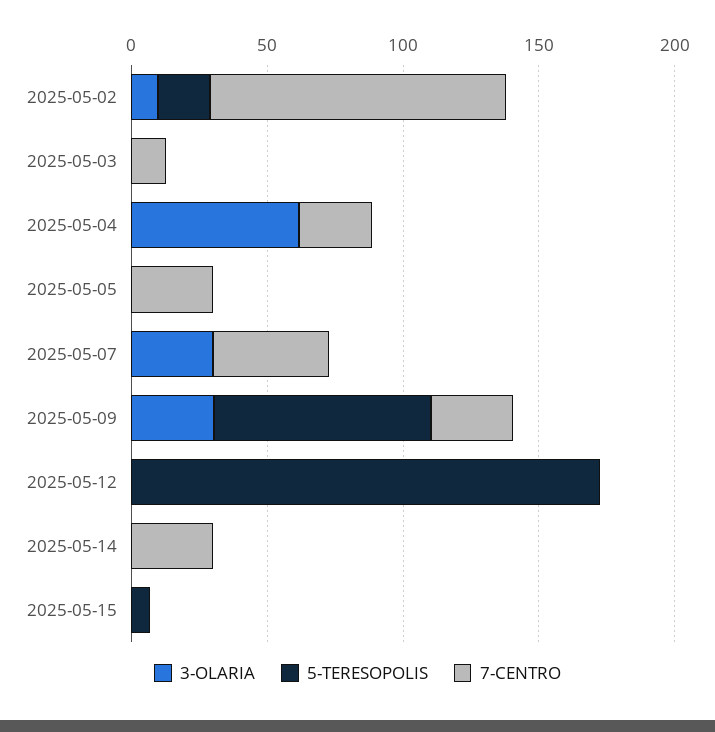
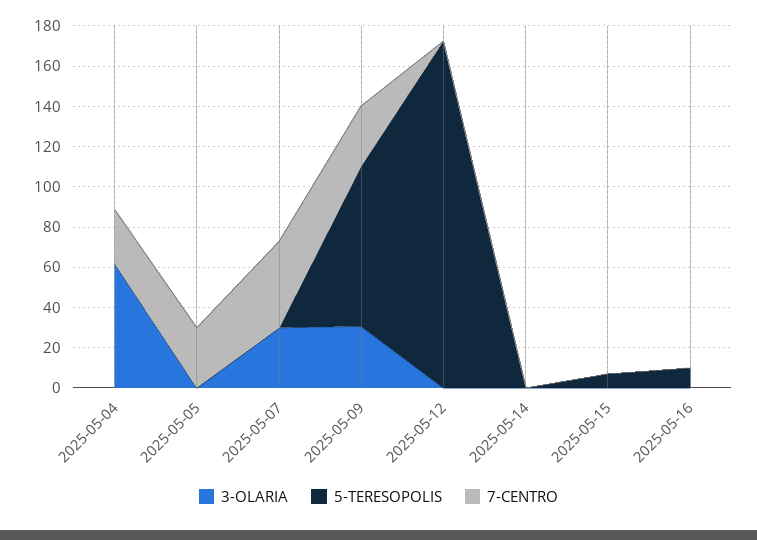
3-OLARIA, 2025-05-02: 10 -> none
5-TERESOPOLIS, 2025-05-02: 20 -> none
7-CENTRO, 2025-05-02: 110 -> none
3-OLARIA, 2025-05-03: 0 -> none
5-TERESOPOLIS, 2025-05-03: 0 -> none
7-CENTRO, 2025-05-03: 10 -> none
7-CENTRO, 2025-05-14: 30 -> 0
3-OLARIA, 2025-05-16: none -> 0
5-TERESOPOLIS, 2025-05-16: none -> 10
7-CENTRO, 2025-05-16: none -> 0

